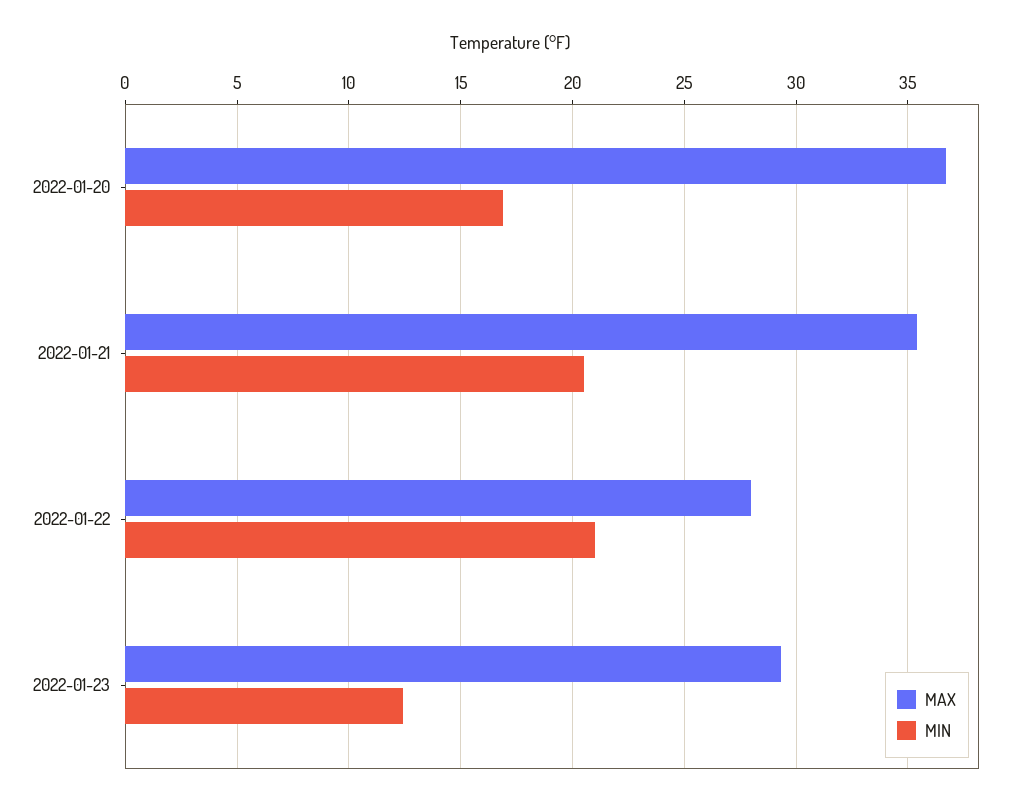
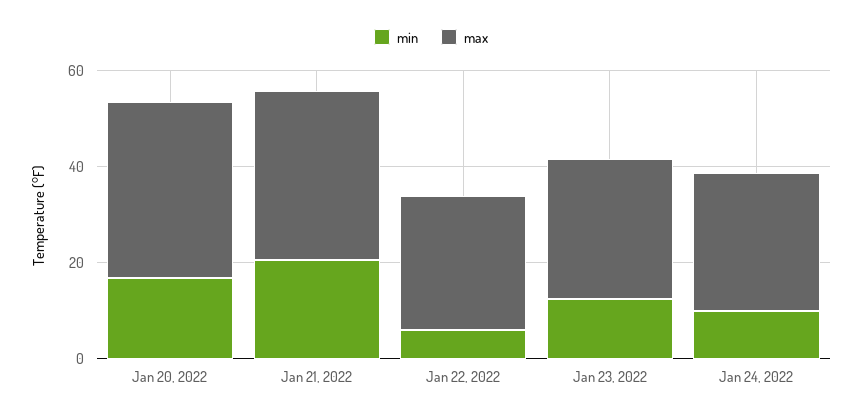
MIN, 2022-01-22: 21 -> 5
MIN, Jan 24, 2022: none -> 10
MAX, Jan 24, 2022: none -> 30

